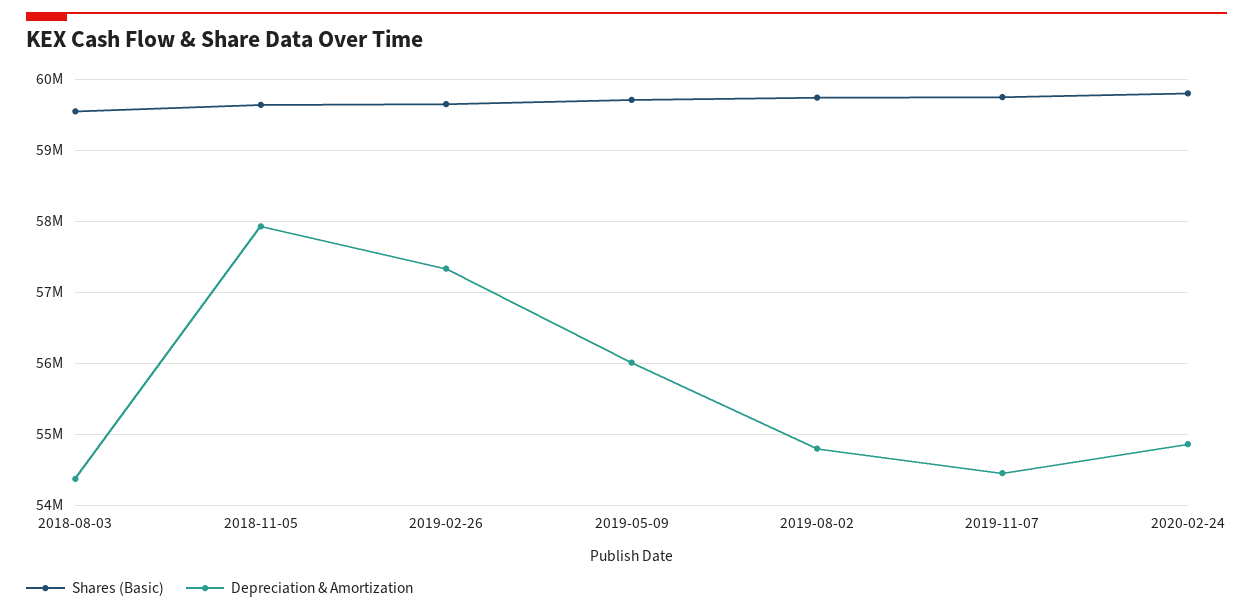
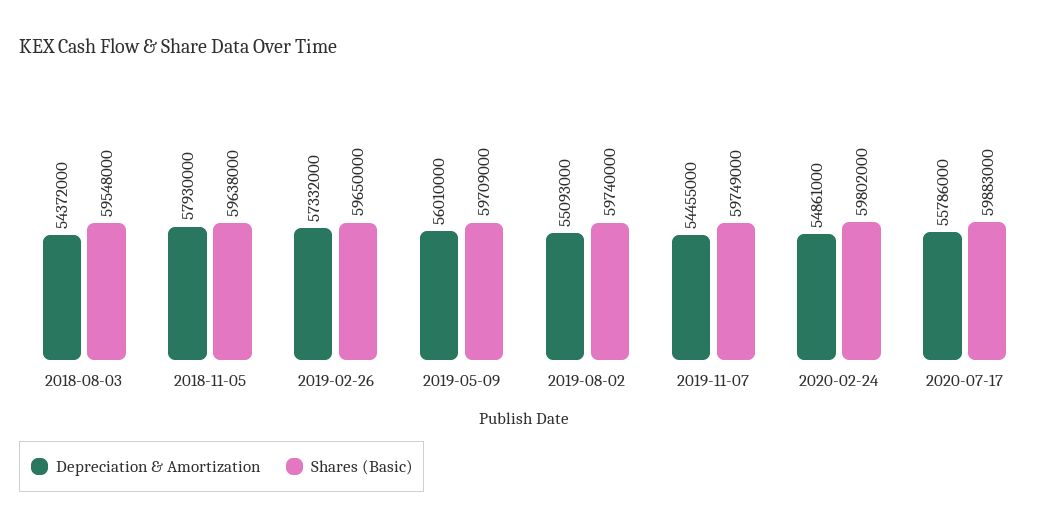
Depreciation & Amortization, 2019-08-02: 54800000 -> 55093000
Depreciation & Amortization, 2020-07-17: none -> 55786000
Shares (Basic), 2020-07-17: none -> 59883000

